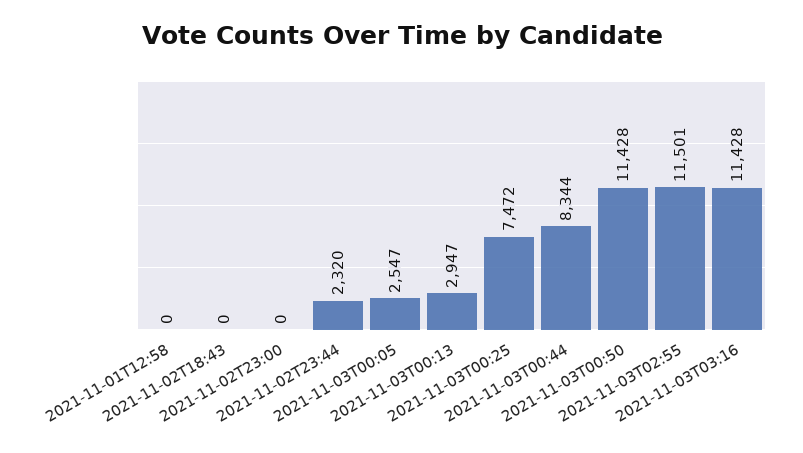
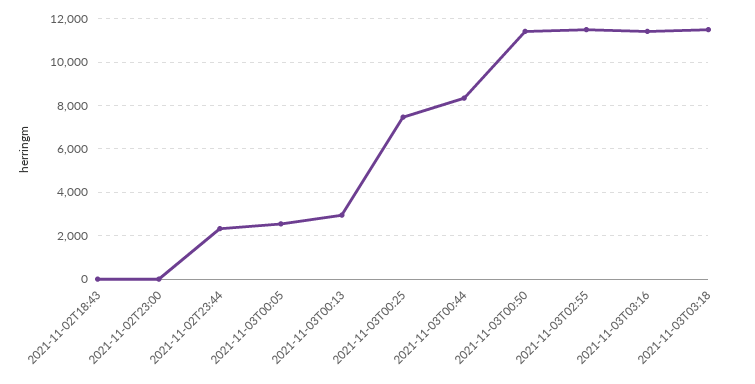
2021-11-01T12:58: 0 -> none
2021-11-03T03:18: none -> 11500

